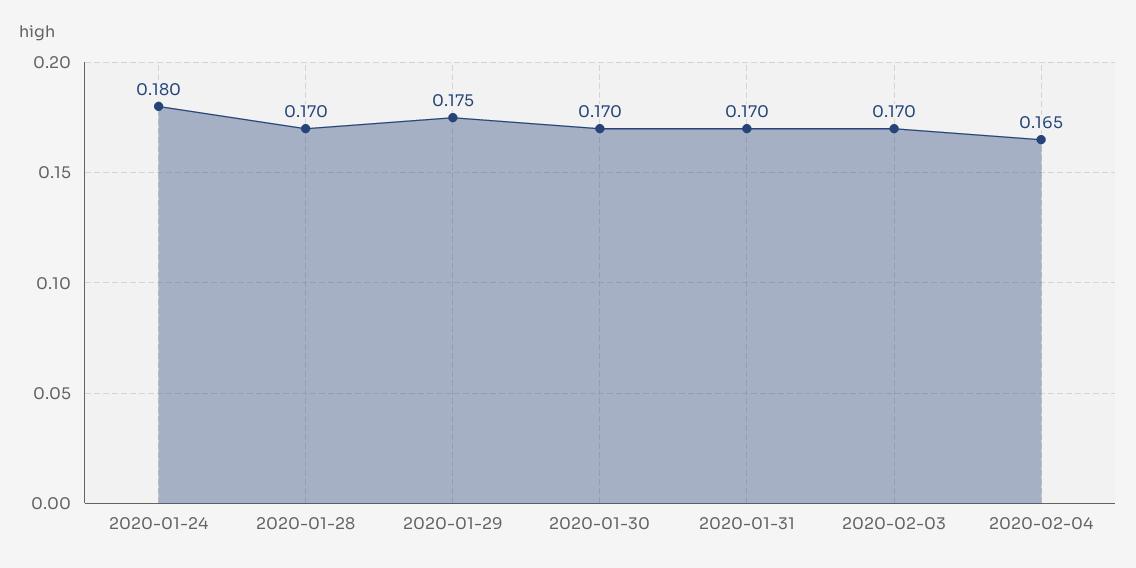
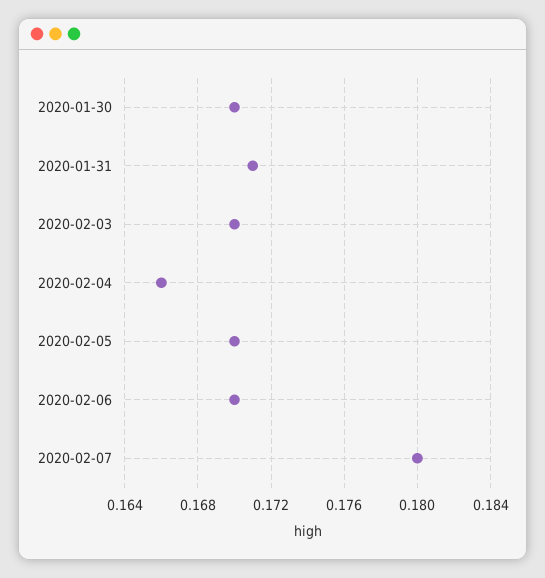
2020-01-24: 0.18 -> none
2020-01-28: 0.17 -> none
2020-01-29: 0.175 -> none
2020-01-31: 0.17 -> 0.171
2020-02-04: 0.165 -> 0.166
2020-02-05: none -> 0.17
2020-02-06: none -> 0.17
2020-02-07: none -> 0.18

